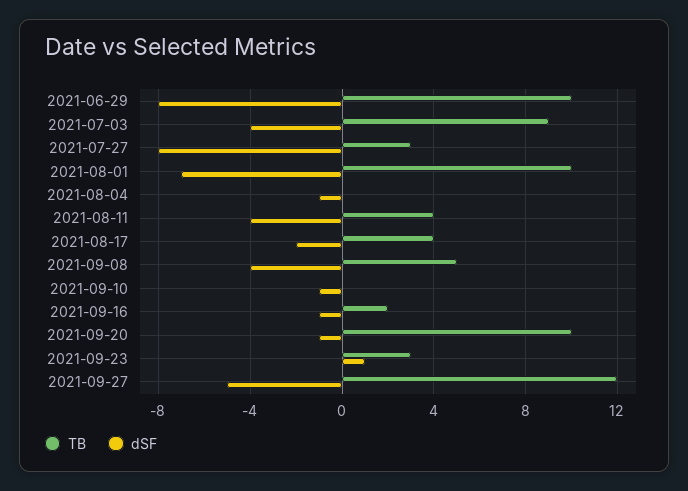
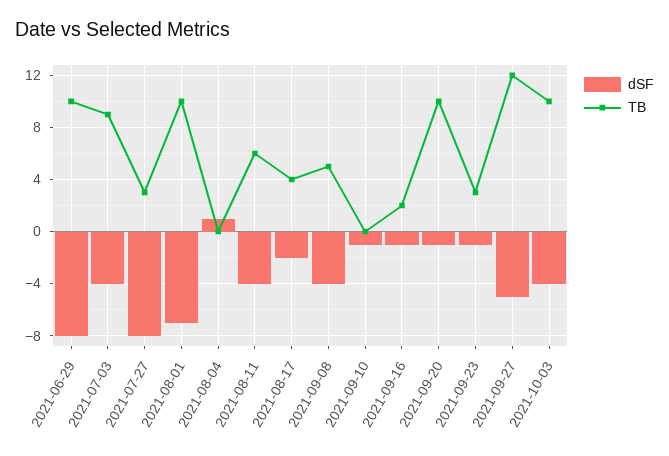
dSF, 2021-08-04: -1 -> 1
TB, 2021-08-11: 4 -> 6
dSF, 2021-09-23: 1 -> -1
dSF, 2021-10-03: none -> -4
TB, 2021-10-03: none -> 10

